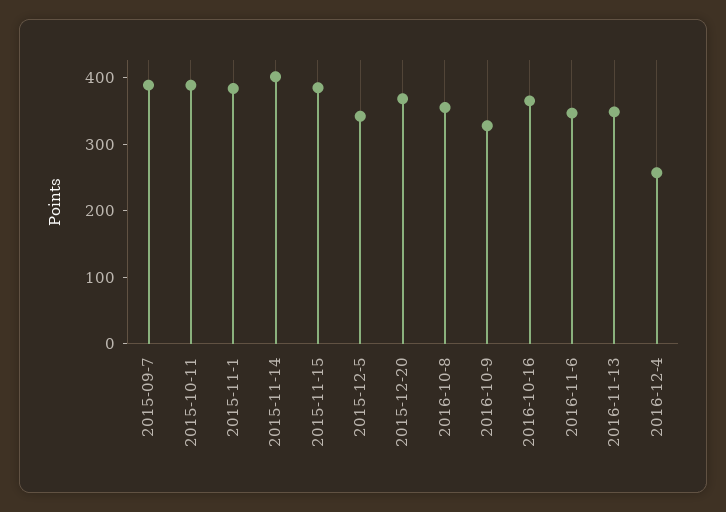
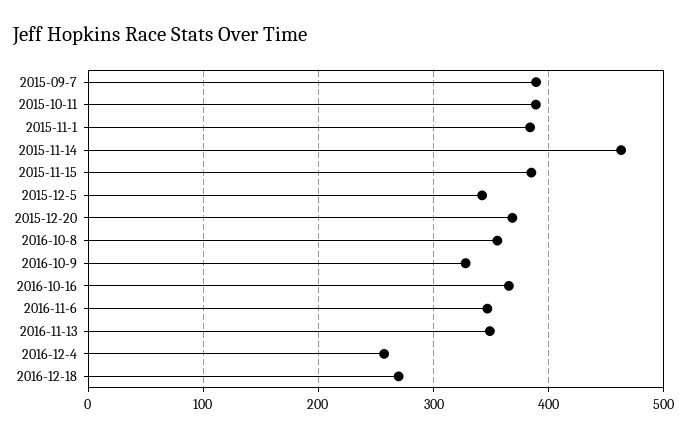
2015-11-14: 400 -> 460
2016-12-18: none -> 270

